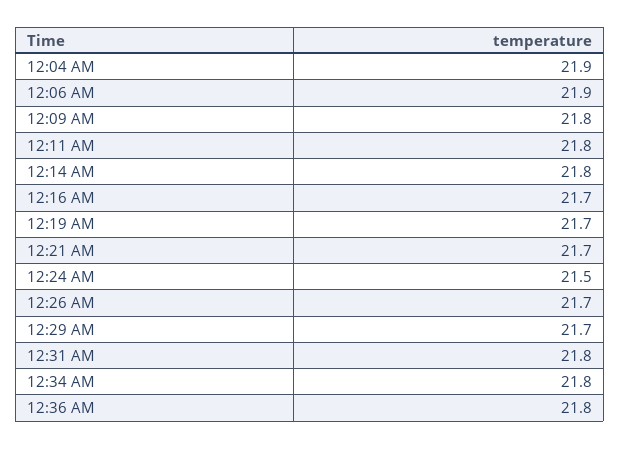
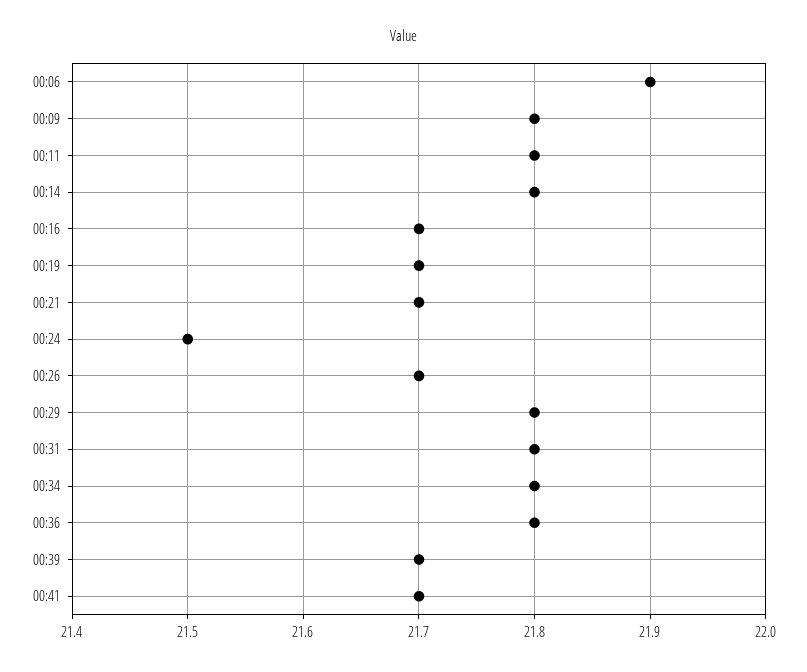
12:04 AM: 21.9 -> none
12:29 AM: 21.7 -> 21.8
00:39: none -> 21.7
00:41: none -> 21.7

